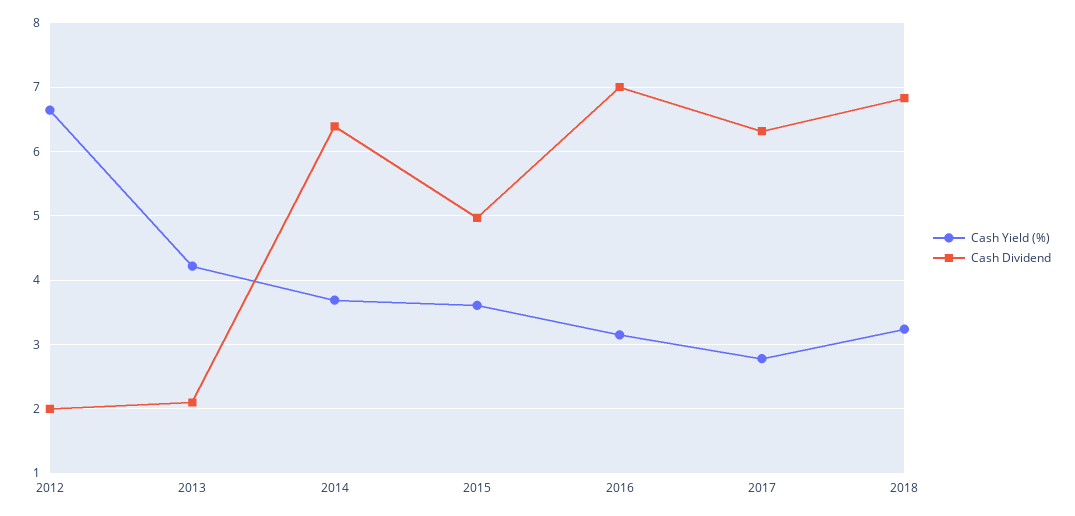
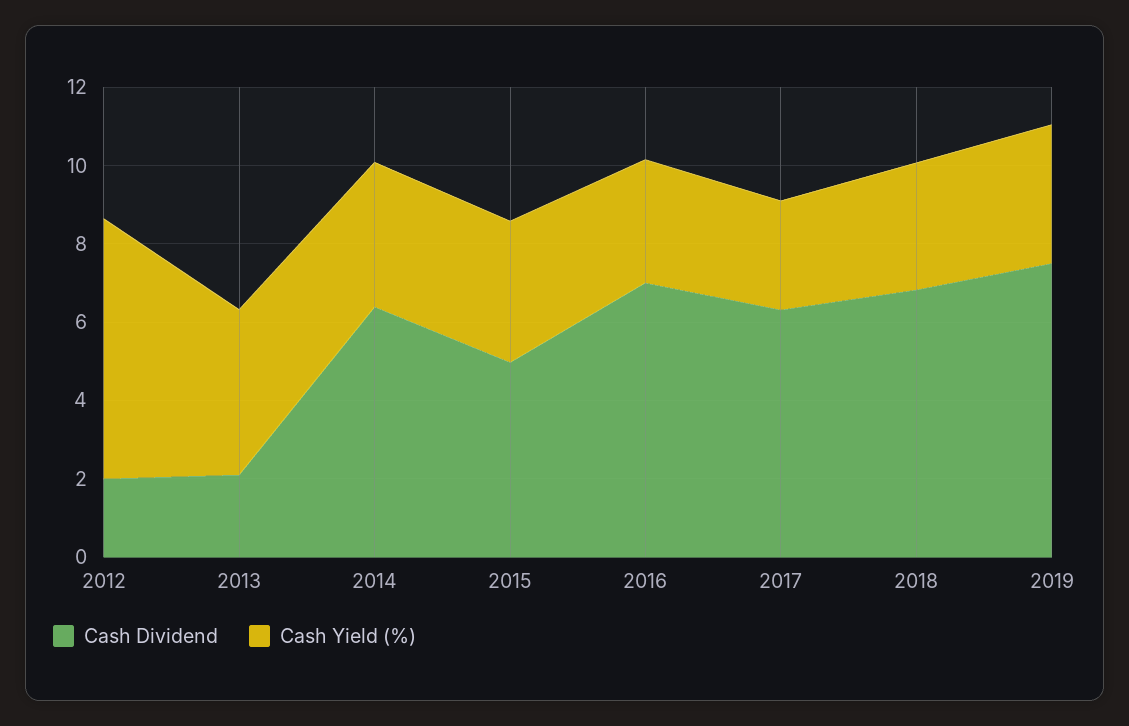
Cash Dividend, 2019: none -> 7.5
Cash Yield (%), 2019: none -> 3.5

